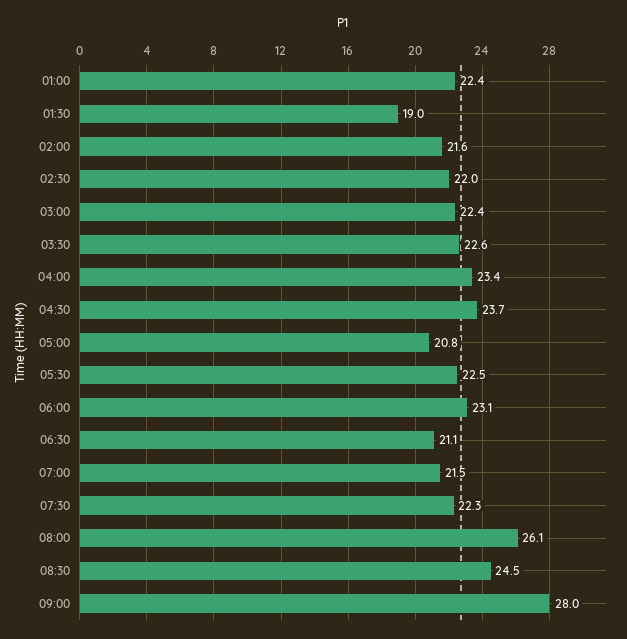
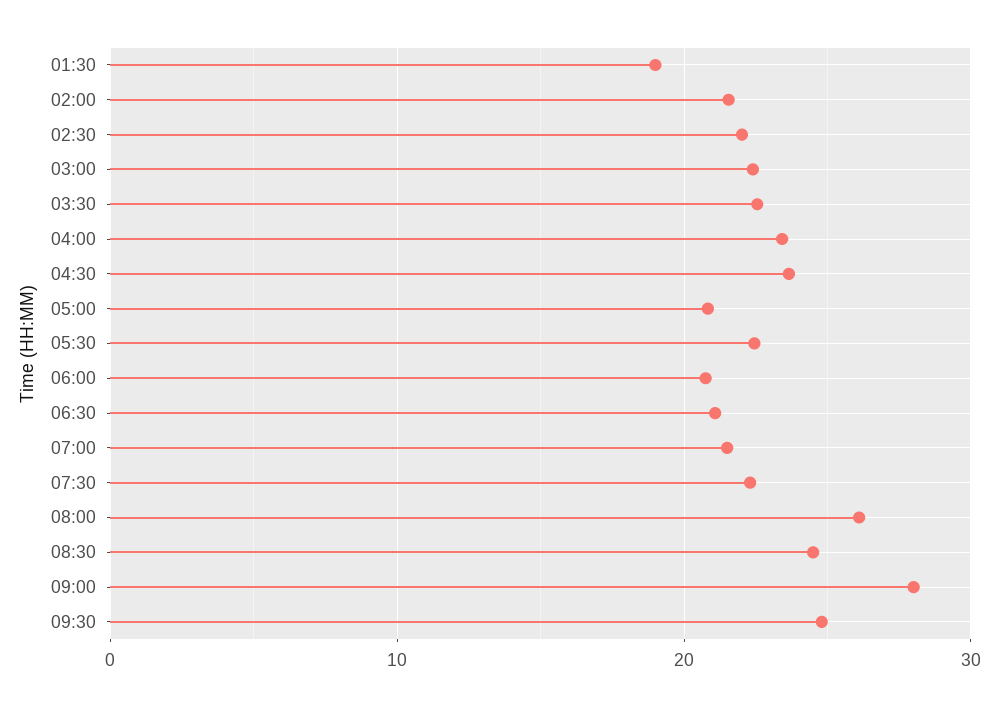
01:00: 22.4 -> none
06:00: 23.1 -> 21
09:30: none -> 25

